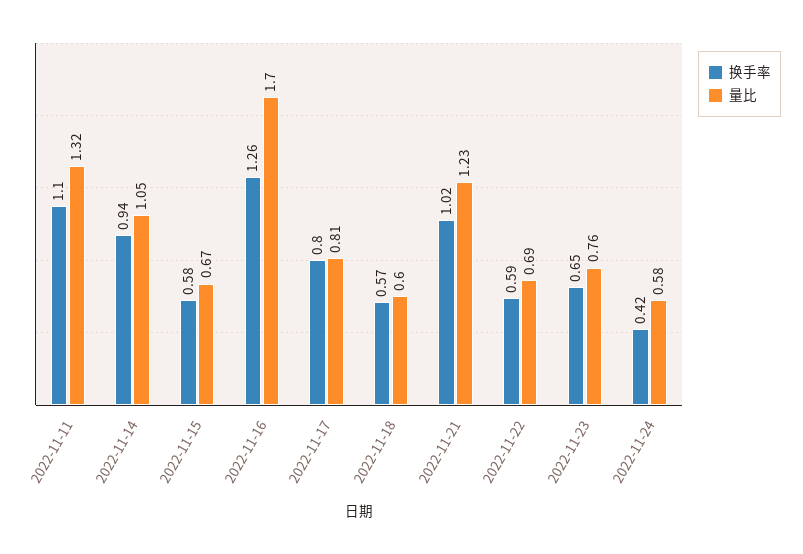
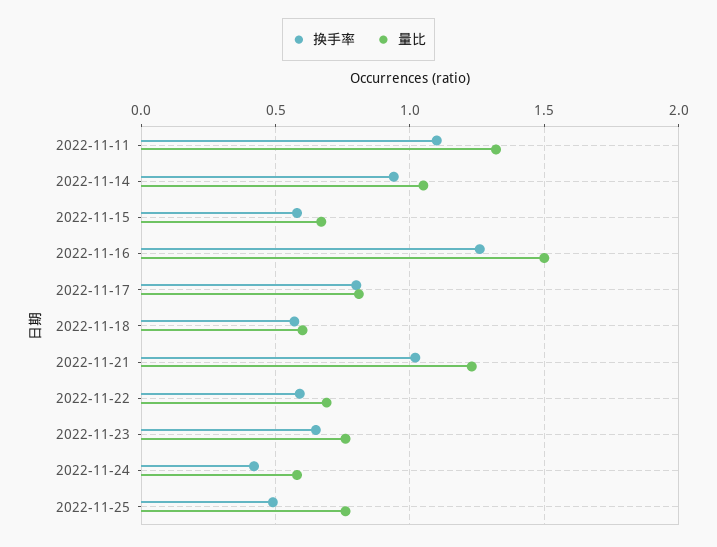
量比, 2022-11-16: 1.7 -> 1.5
换手率, 2022-11-25: none -> 0.5
量比, 2022-11-25: none -> 0.75

